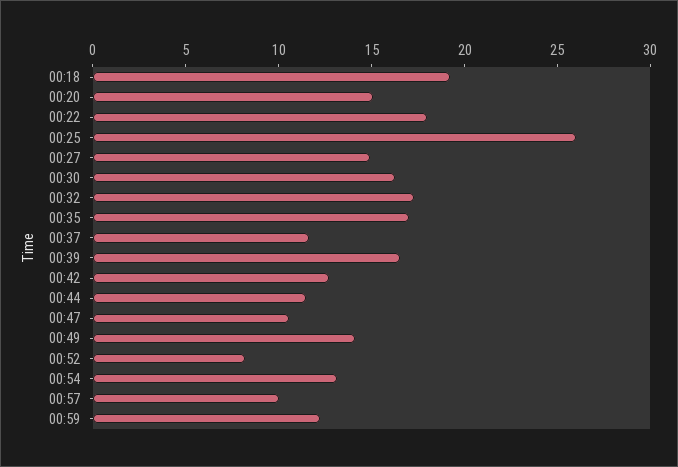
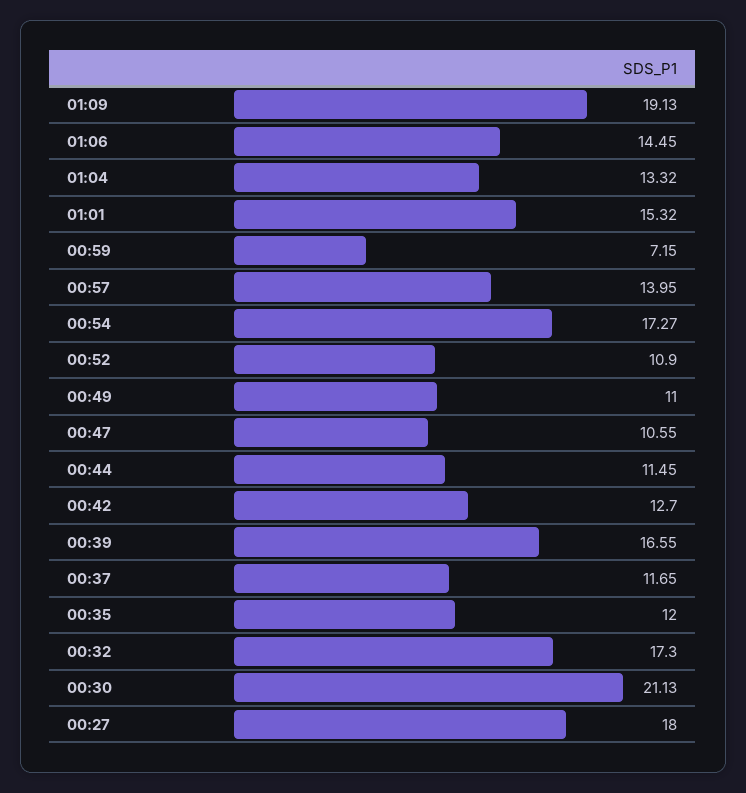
00:18: 19 -> none
00:20: 15 -> none
00:22: 18 -> none
00:25: 26 -> none
00:27: 15 -> 18
00:30: 16 -> 21.13
00:35: 17 -> 12
00:49: 14 -> 11
00:52: 8 -> 10.9
00:54: 13 -> 17.27
00:57: 10 -> 13.95
00:59: 12 -> 7.15
01:09: none -> 19.13
01:06: none -> 14.45
01:04: none -> 13.32
01:01: none -> 15.32

